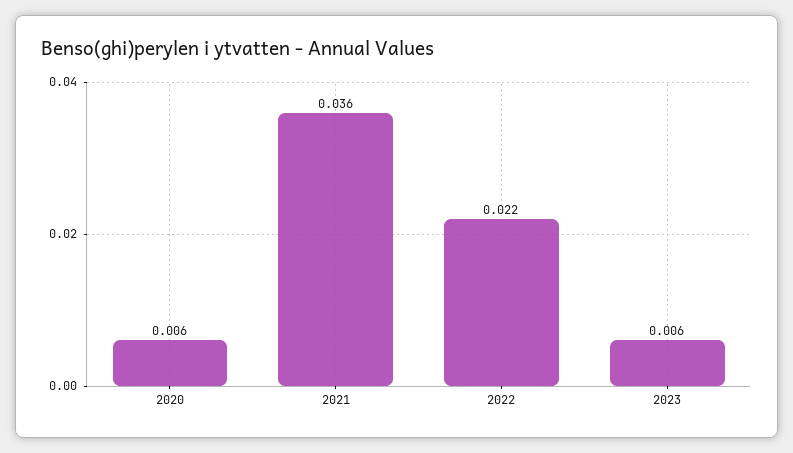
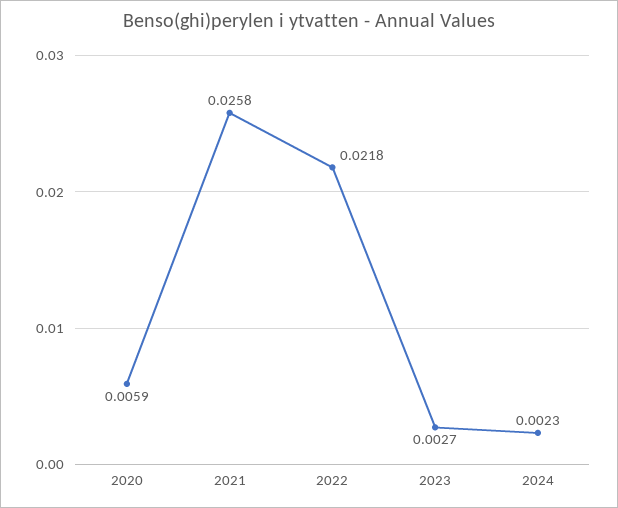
2021: 0.036 -> 0.0258
2023: 0.006 -> 0.0027
2024: none -> 0.0023

